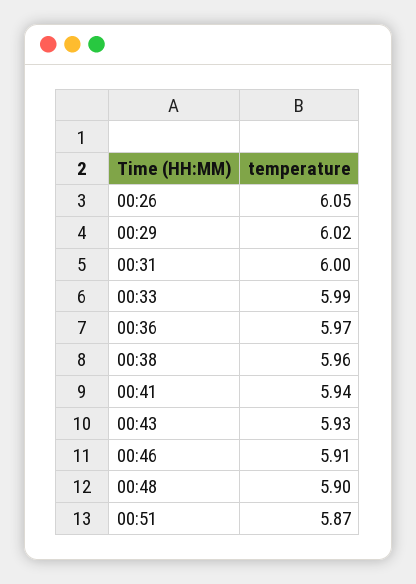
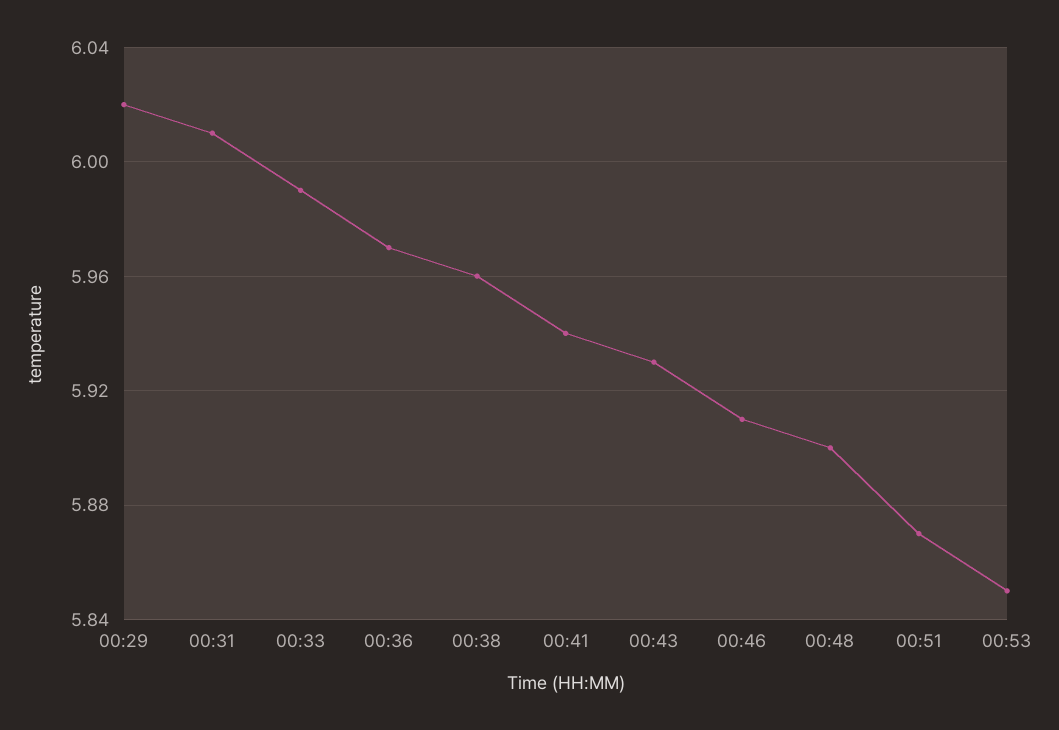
00:26: 6.05 -> none
00:31: 6 -> 6.01
00:53: none -> 5.85

